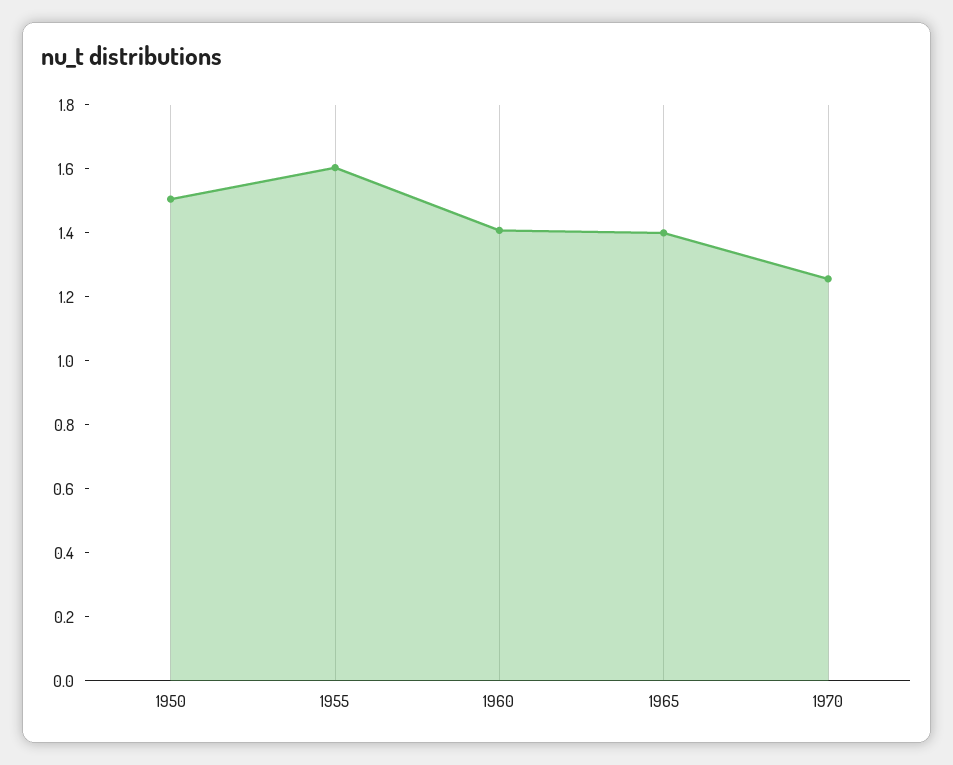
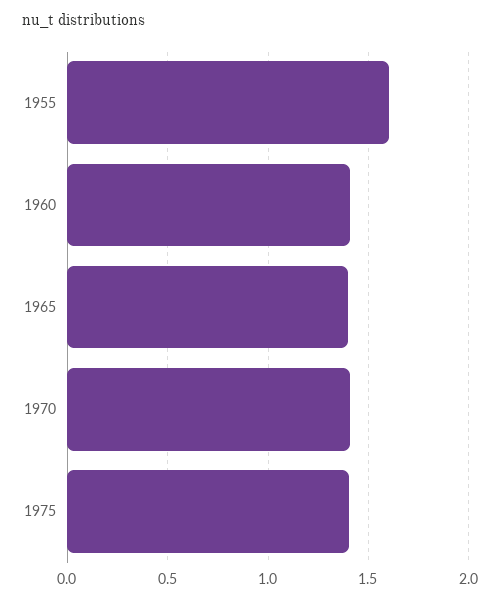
1950: 1.5 -> none
1970: 1.25 -> 1.4
1975: none -> 1.4

